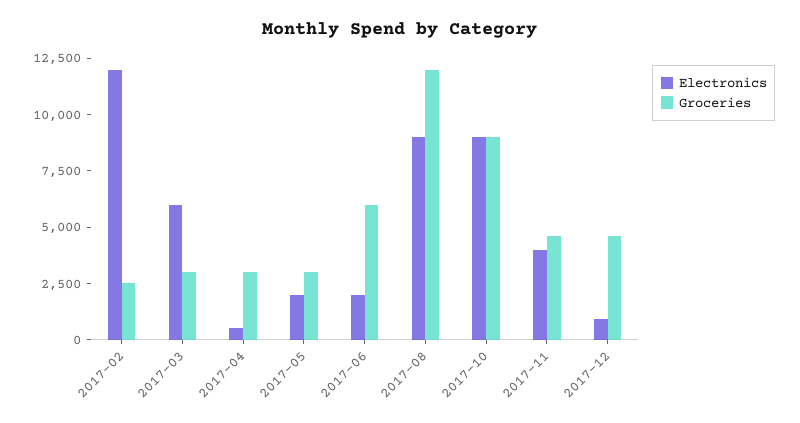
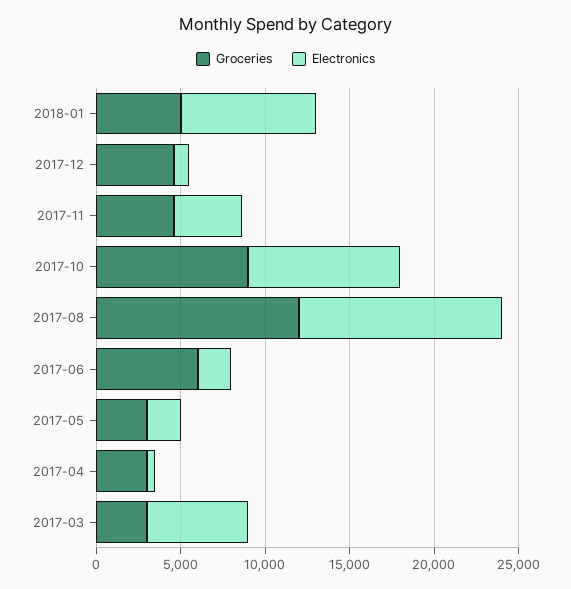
Electronics, 2017-02: 12000 -> none
Groceries, 2017-02: 2500 -> none
Electronics, 2017-08: 9000 -> 12000
Groceries, 2018-01: none -> 5000
Electronics, 2018-01: none -> 8000

